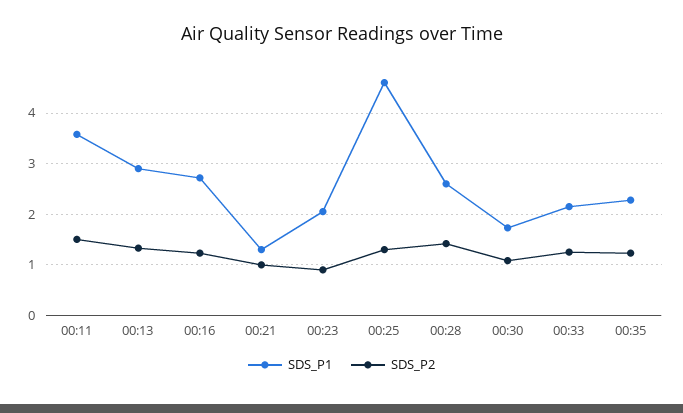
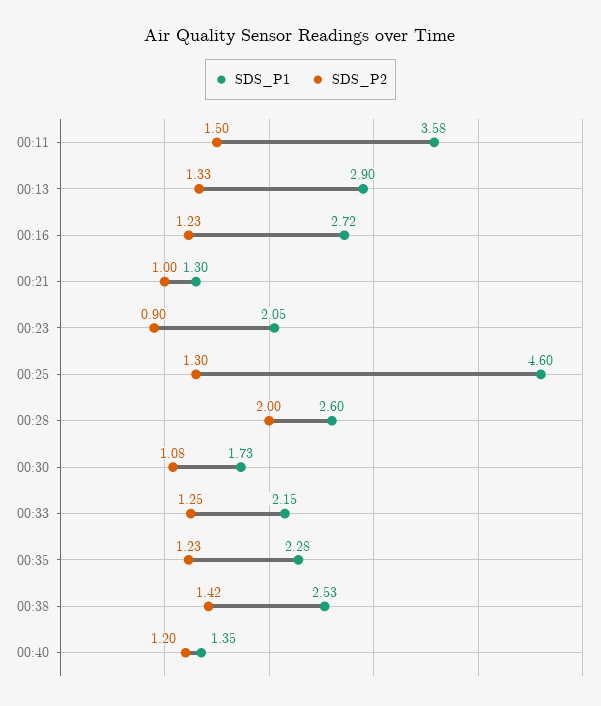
SDS_P2, 00:28: 1.4 -> 2
SDS_P1, 00:38: none -> 2.53
SDS_P2, 00:38: none -> 1.42
SDS_P1, 00:40: none -> 1.35
SDS_P2, 00:40: none -> 1.2

